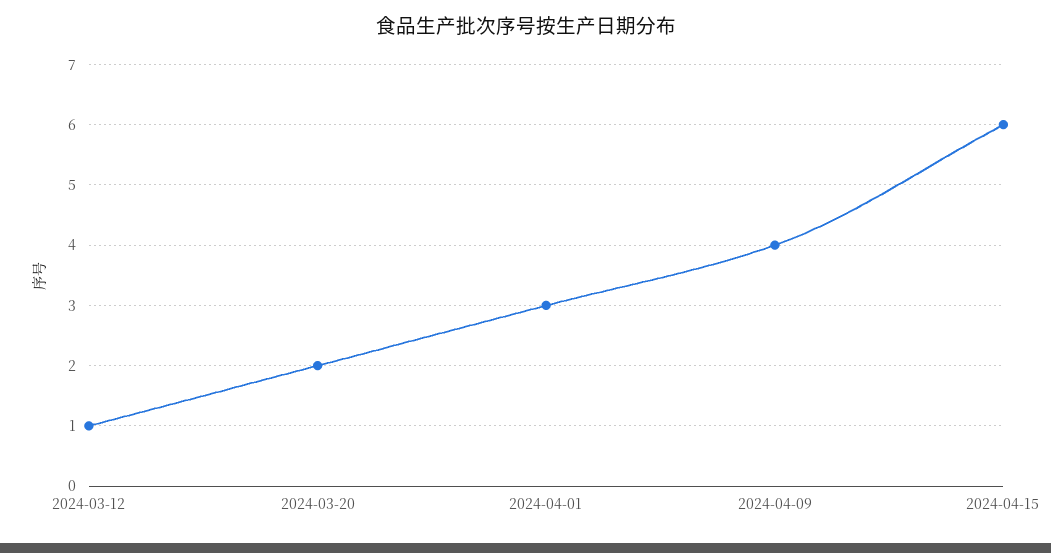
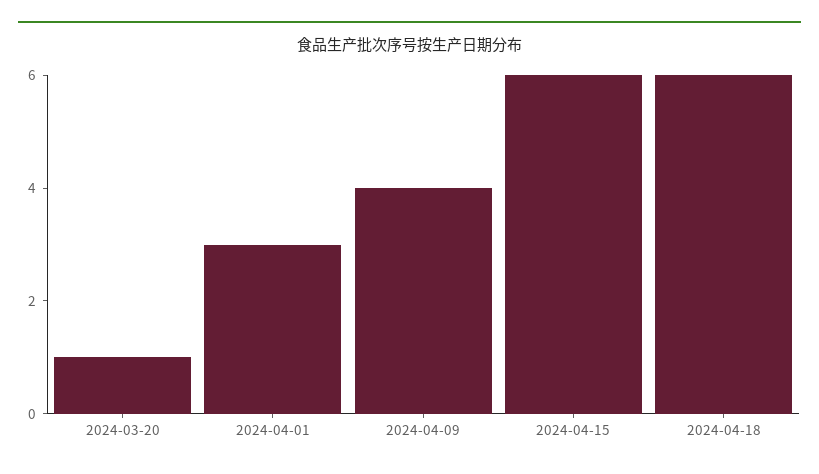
2024-03-12: 1 -> none
2024-03-20: 2 -> 1
2024-04-18: none -> 6

